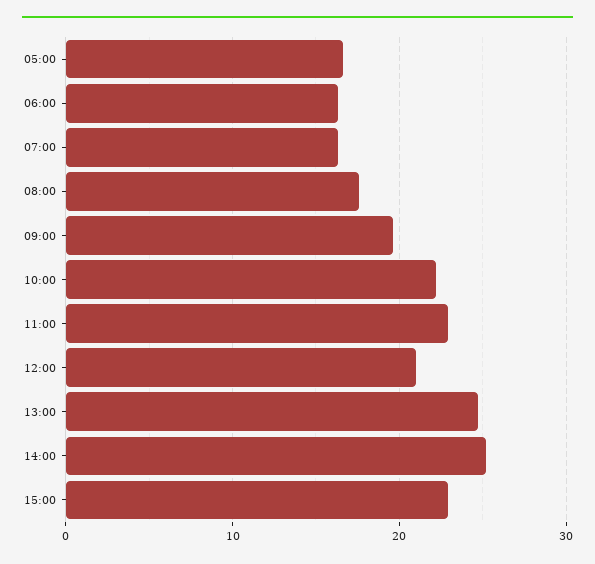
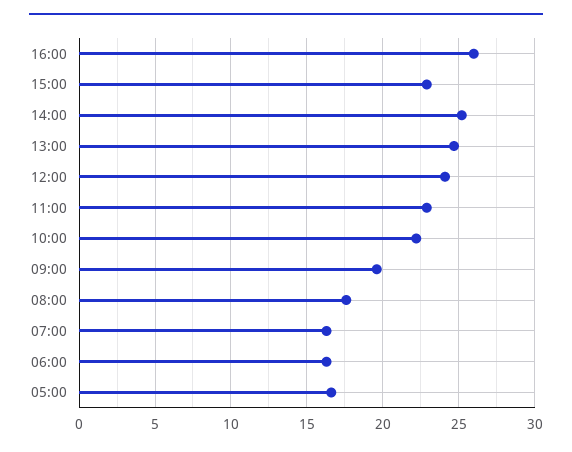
12:00: 21 -> 24
16:00: none -> 26

